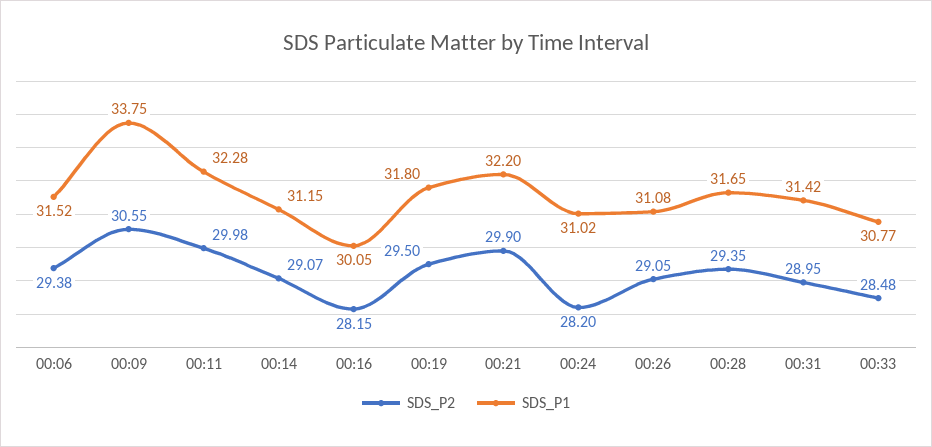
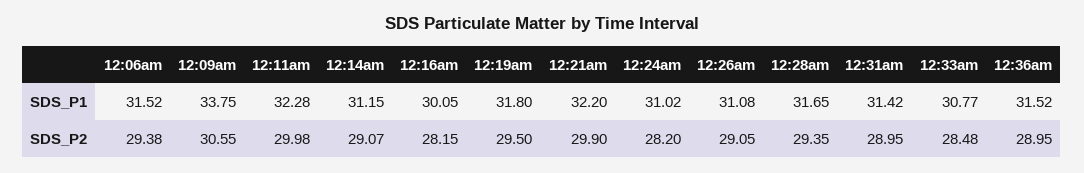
SDS_P1, 12:36am: none -> 31.52
SDS_P2, 12:36am: none -> 28.95

